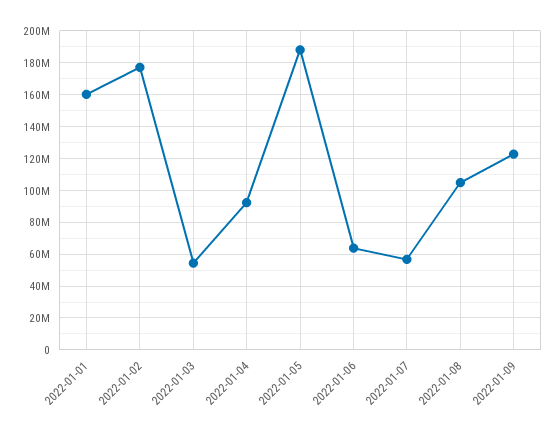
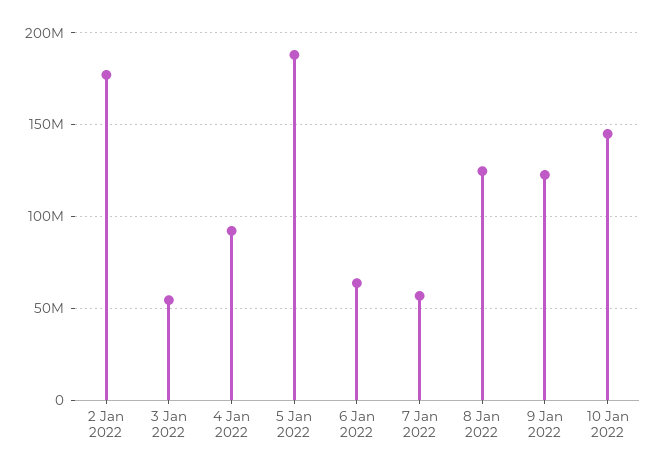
2022-01-01: 160000000 -> none
2022-01-08: 105000000 -> 125000000
10 Jan 2022: none -> 145000000

